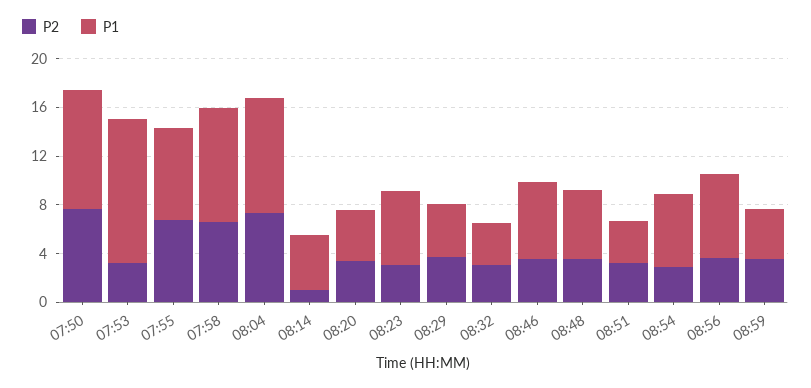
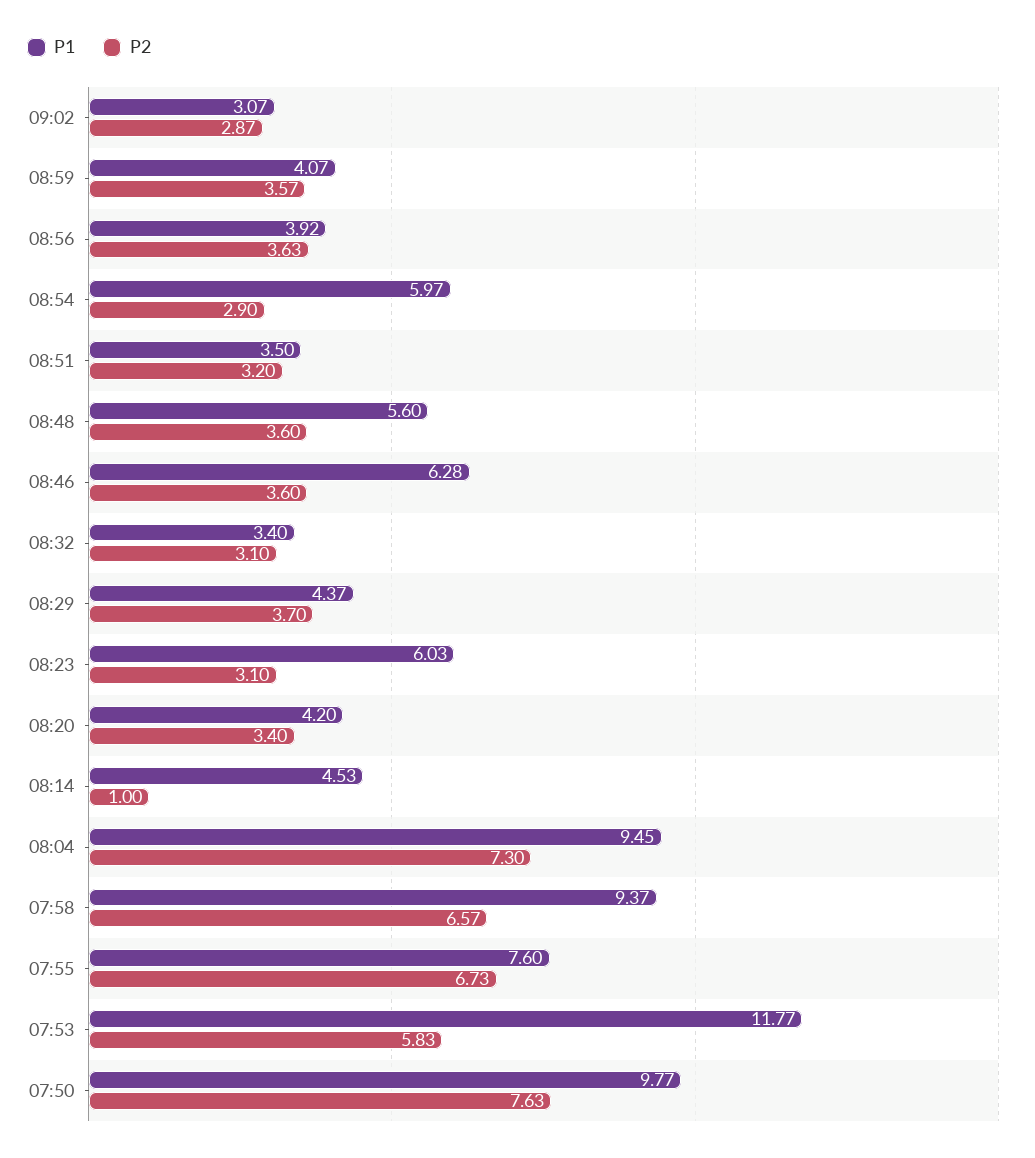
P2, 07:53: 3 -> 5.83
P1, 08:56: 7 -> 3.92
P1, 09:02: none -> 3.07
P2, 09:02: none -> 2.87

